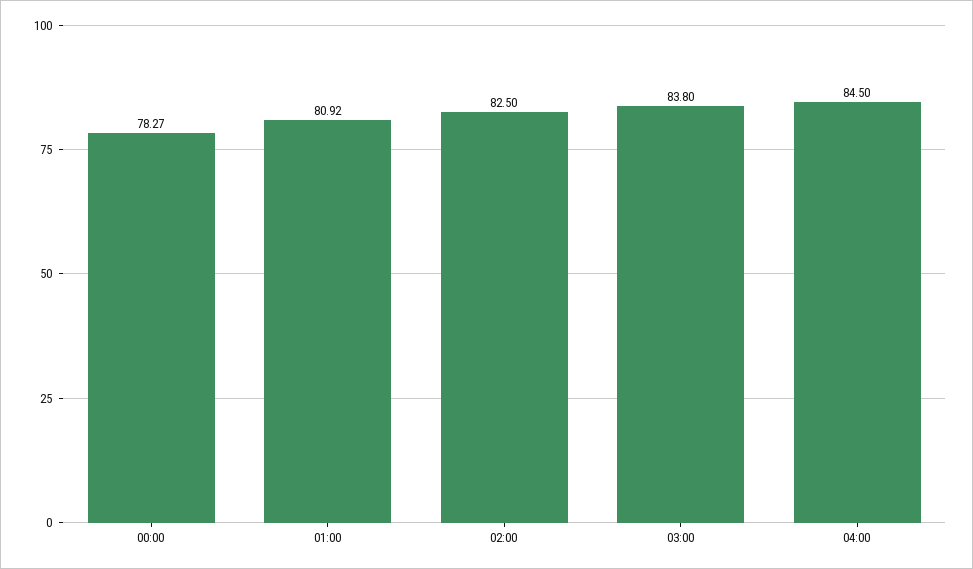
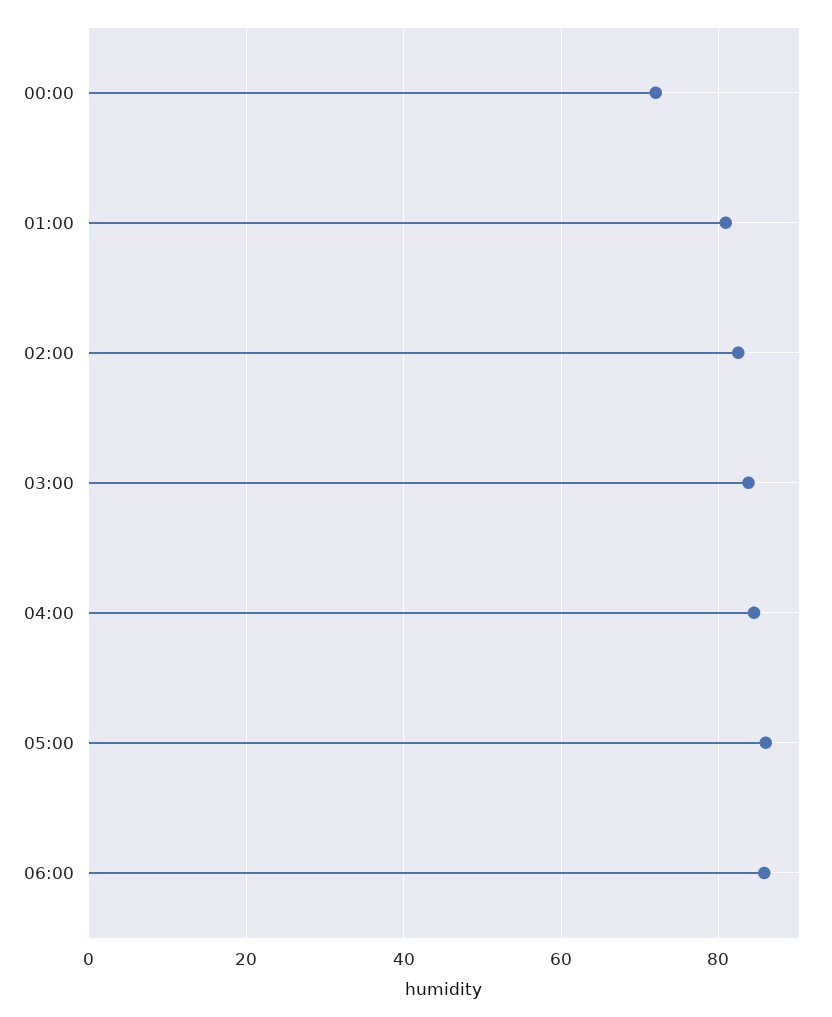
00:00: 78.27 -> 72
05:00: none -> 86
06:00: none -> 86

